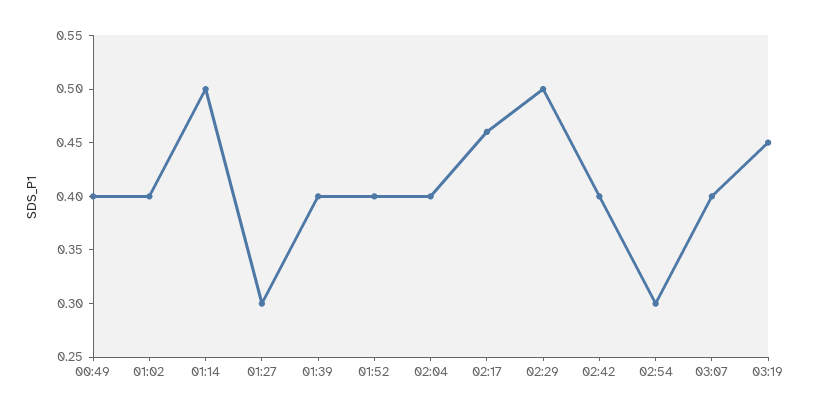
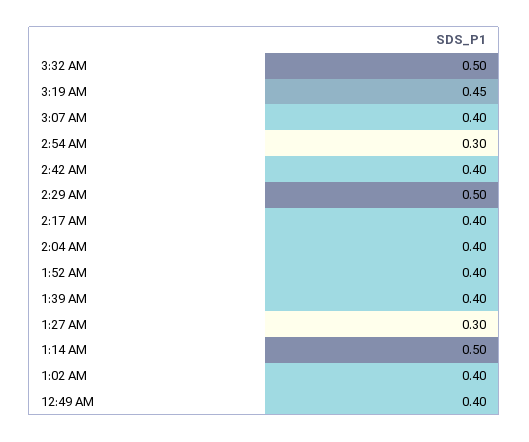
02:17: 0.46 -> 0.4
3:32 AM: none -> 0.5

